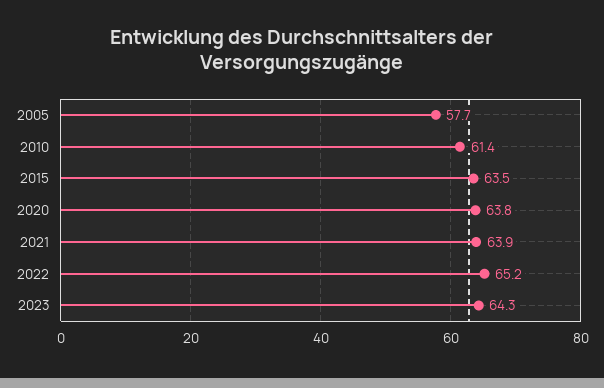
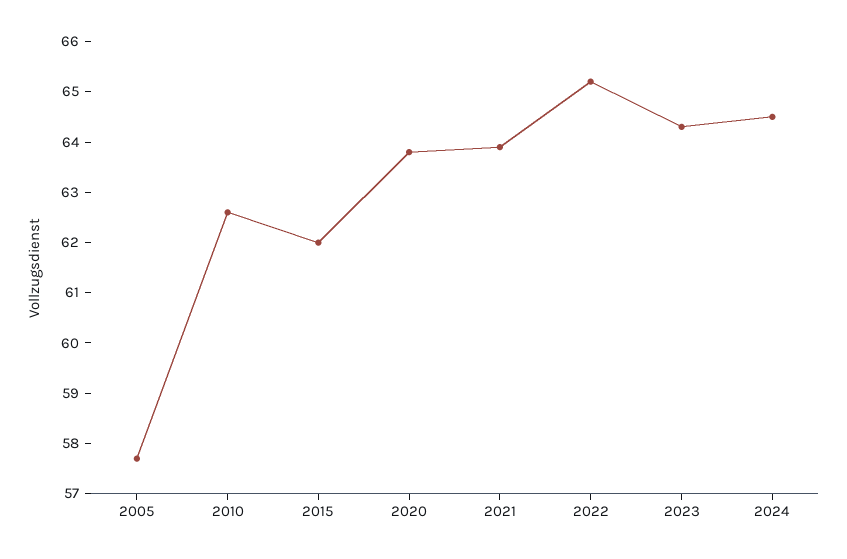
2010: 61.4 -> 62.5
2015: 63.5 -> 62
2024: none -> 64.5

